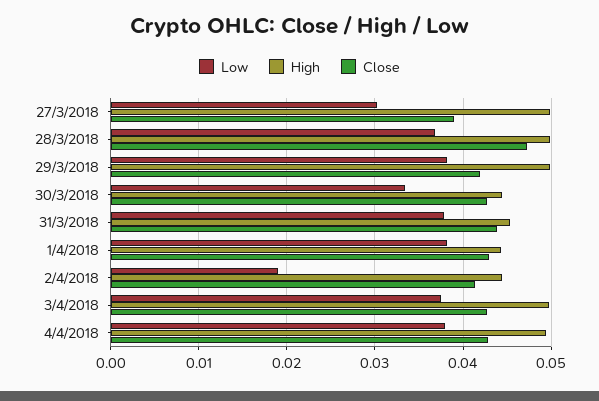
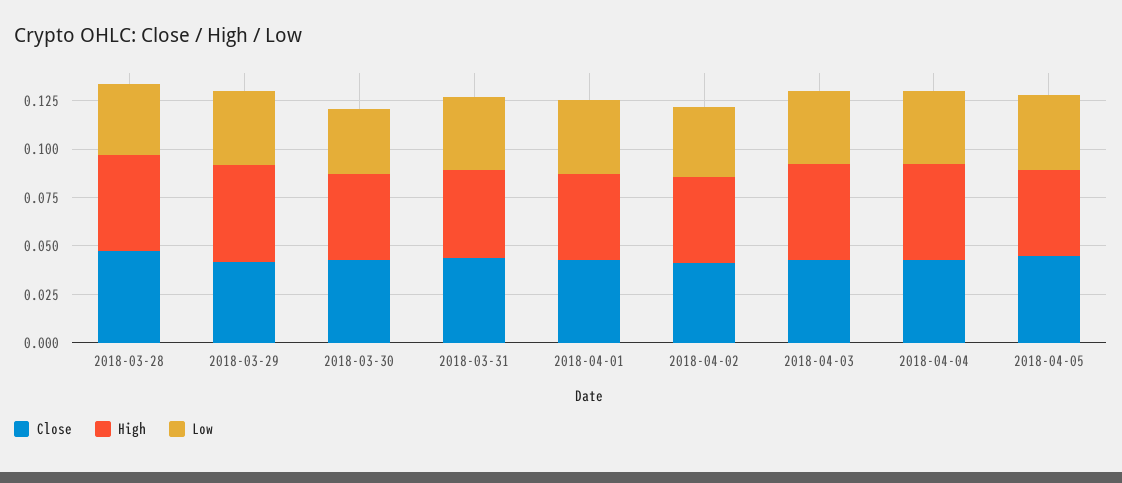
Low, 27/3/2018: 0.03 -> none
High, 27/3/2018: 0.05 -> none
Close, 27/3/2018: 0.039 -> none
Low, 2/4/2018: 0.019 -> 0.035
Close, 2018-04-05: none -> 0.045
High, 2018-04-05: none -> 0.045
Low, 2018-04-05: none -> 0.04

